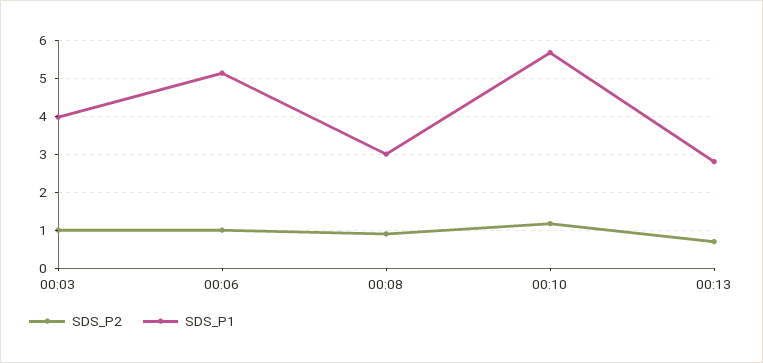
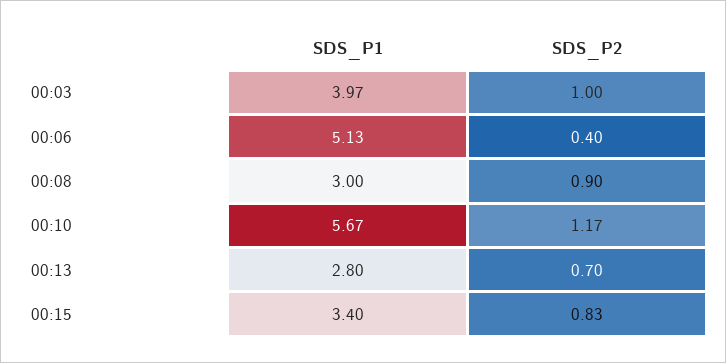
SDS_P2, 00:06: 1 -> 0.4
SDS_P1, 00:15: none -> 3.4
SDS_P2, 00:15: none -> 0.83

